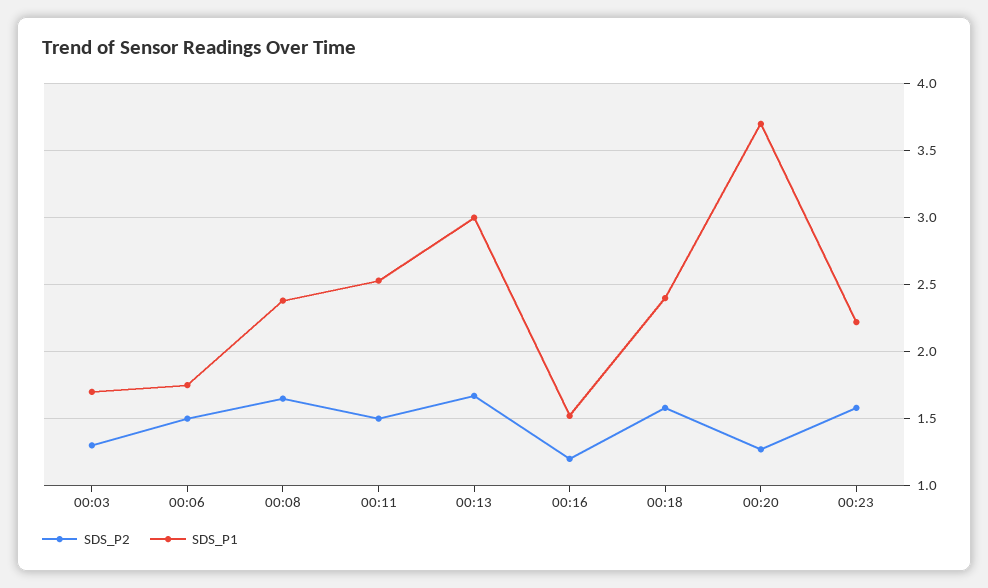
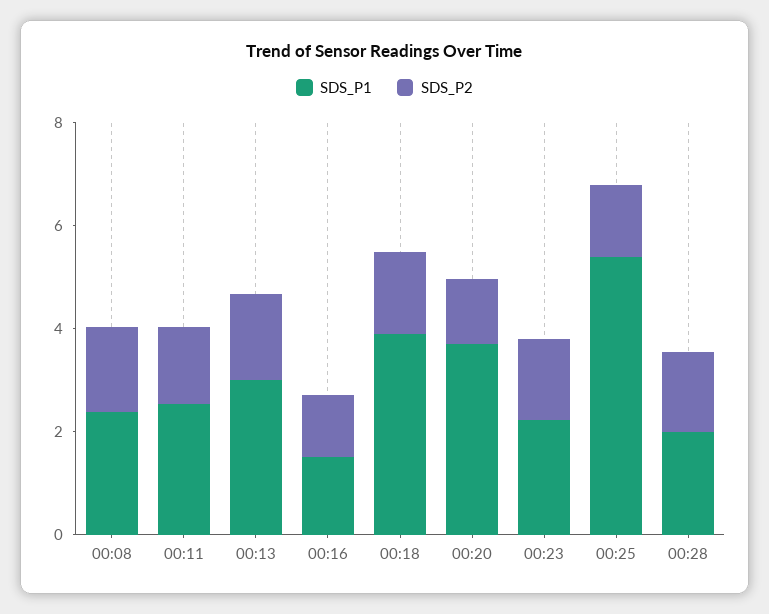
SDS_P2, 00:03: 1.3 -> none
SDS_P1, 00:03: 1.7 -> none
SDS_P2, 00:06: 1.5 -> none
SDS_P1, 00:06: 1.75 -> none
SDS_P1, 00:18: 2.4 -> 4
SDS_P1, 00:25: none -> 5.5
SDS_P2, 00:25: none -> 1.5
SDS_P1, 00:28: none -> 2
SDS_P2, 00:28: none -> 1.5

